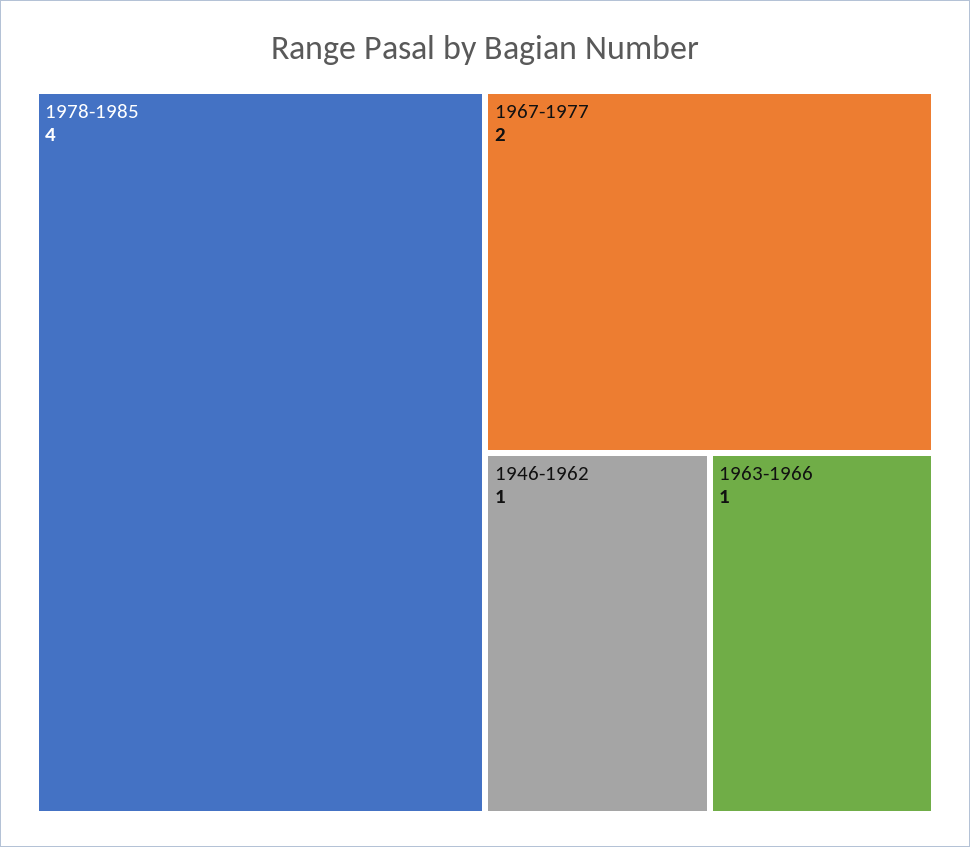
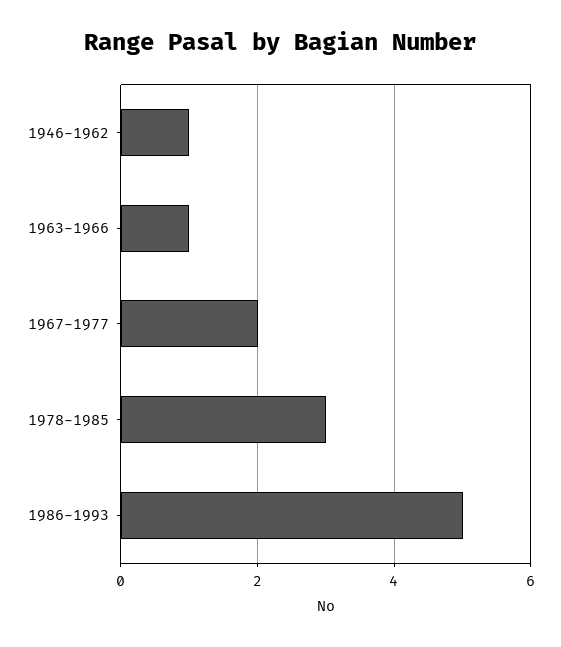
1978-1985: 4 -> 3
1986-1993: none -> 5

